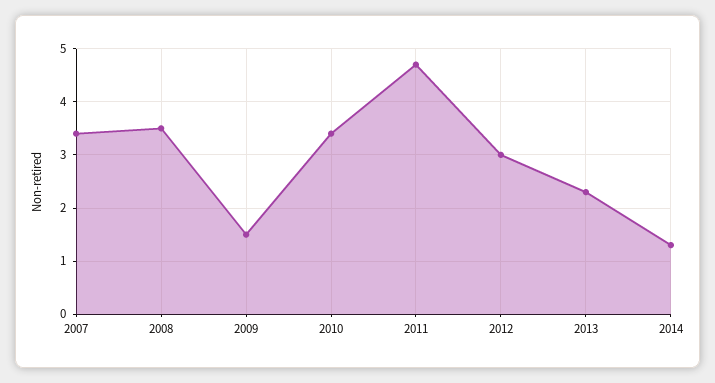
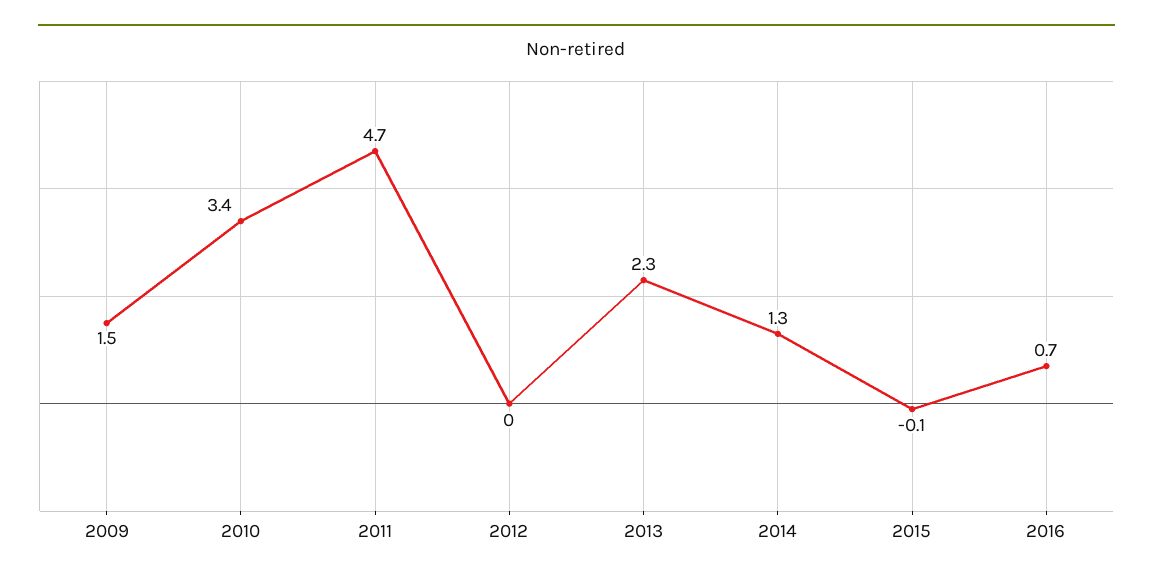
2007: 3.5 -> none
2008: 3.5 -> none
2012: 3 -> 0
2015: none -> -0.1
2016: none -> 0.7

